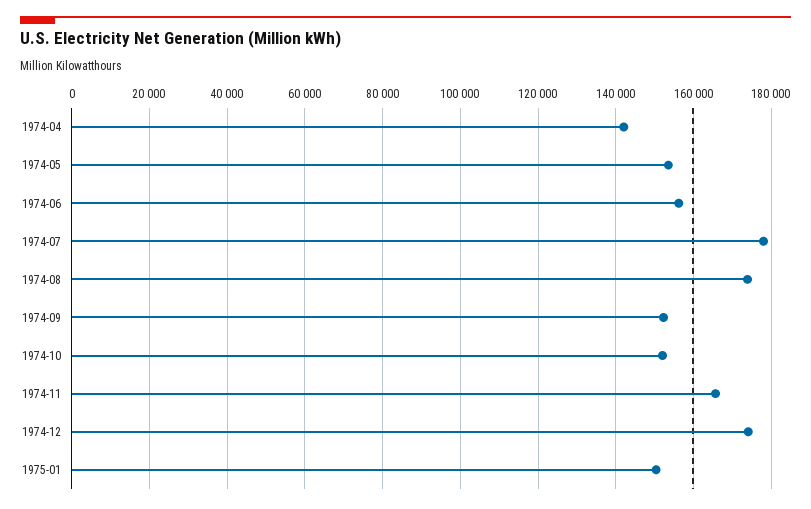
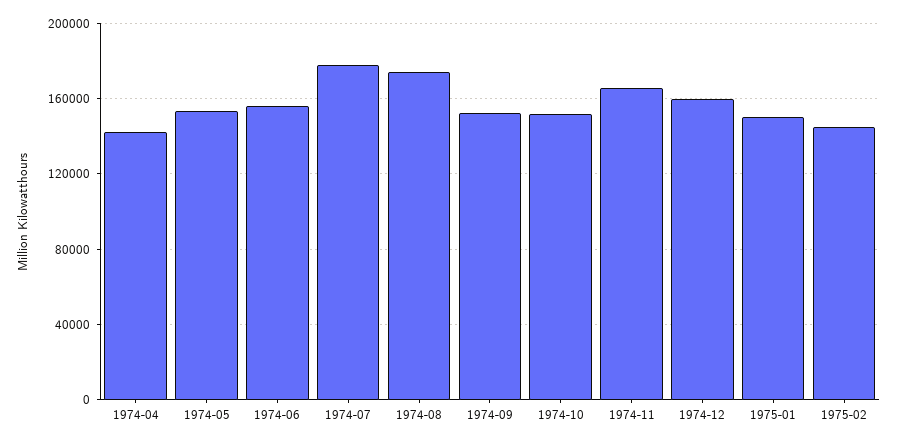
1974-12: 174000 -> 160000
1975-02: none -> 145000

